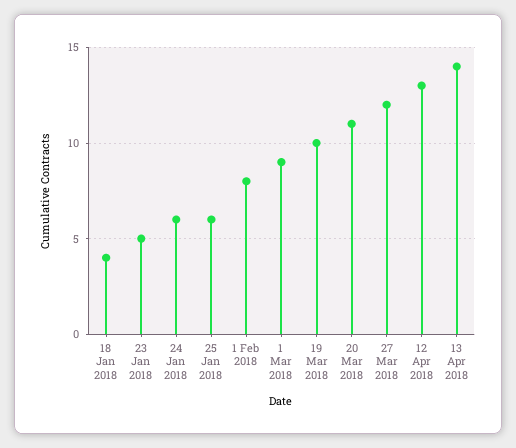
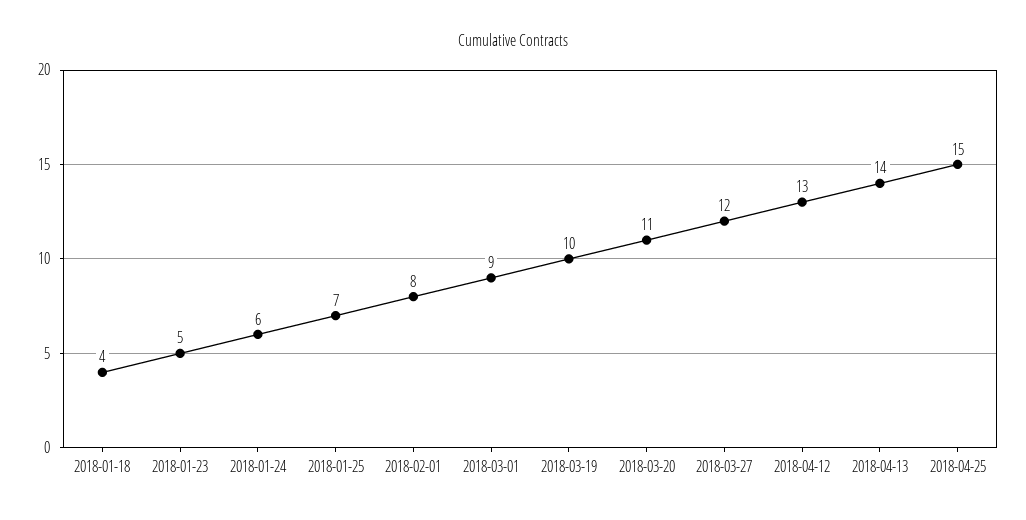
25 Jan 2018: 6 -> 7
2018-04-25: none -> 15

